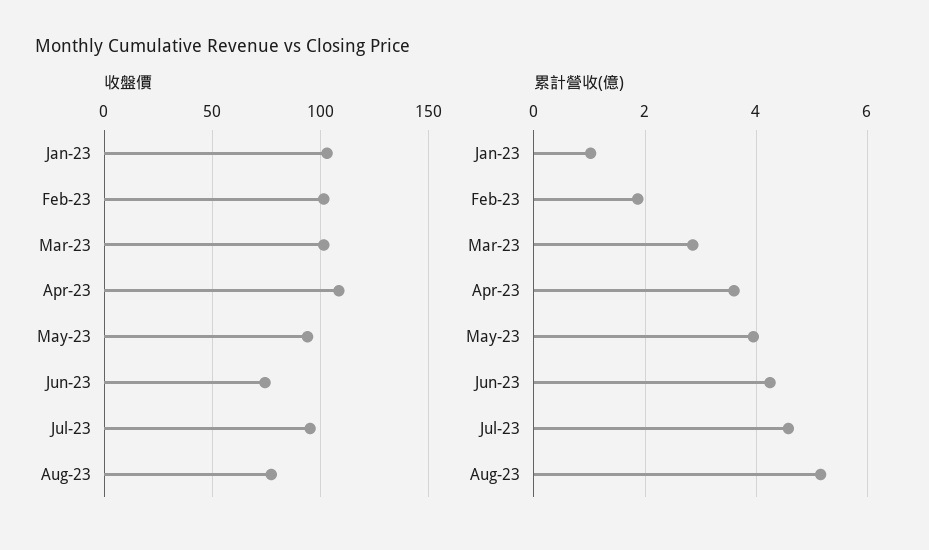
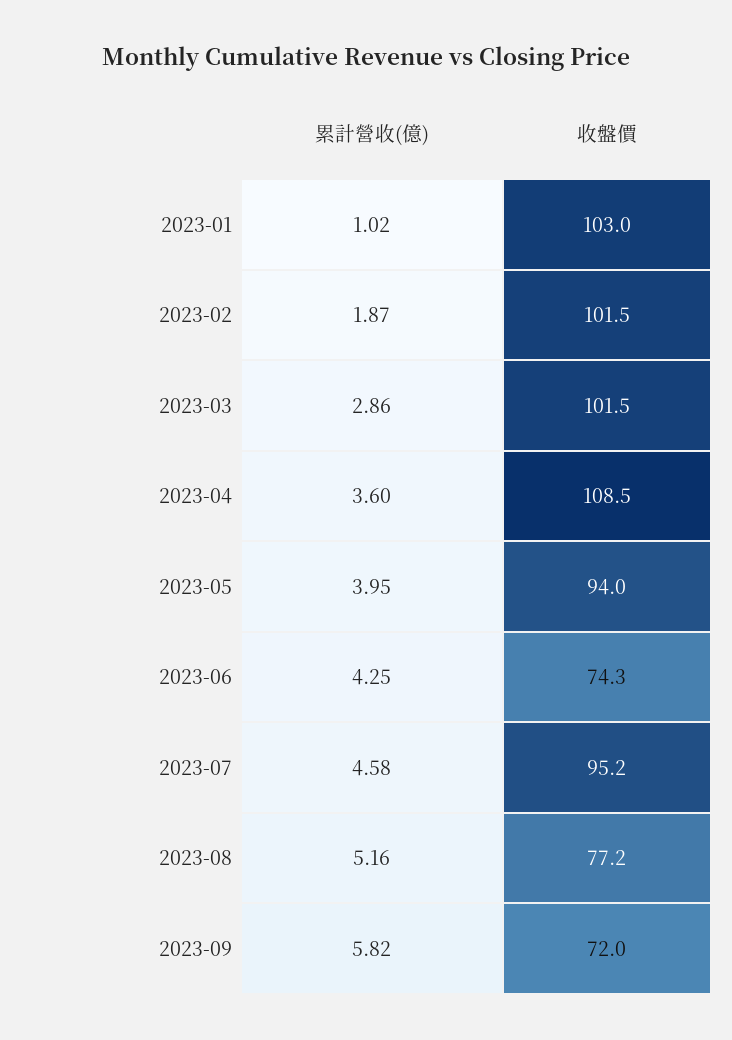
累計營收(億), 2023-09: none -> 5.82
收盤價, 2023-09: none -> 72

